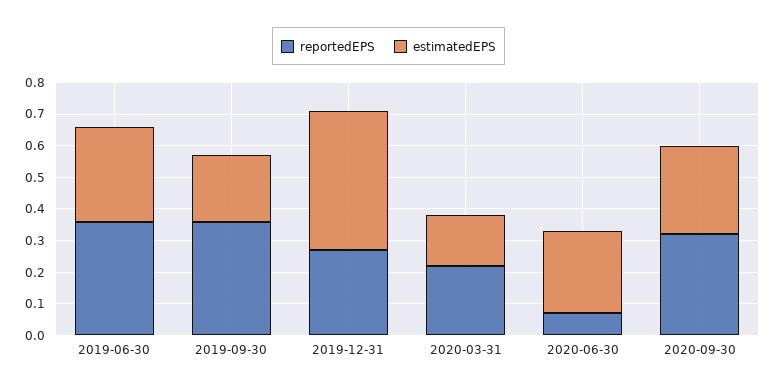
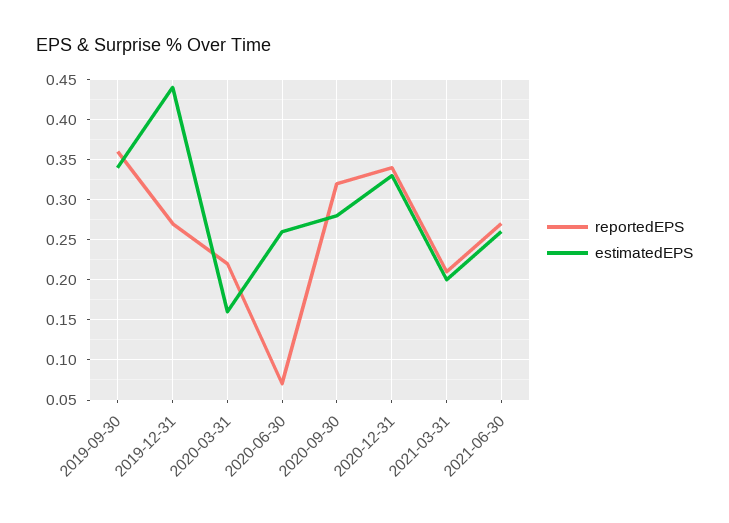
reportedEPS, 2019-06-30: 0.35 -> none
estimatedEPS, 2019-06-30: 0.3 -> none
estimatedEPS, 2019-09-30: 0.2 -> 0.34
reportedEPS, 2020-12-31: none -> 0.34
estimatedEPS, 2020-12-31: none -> 0.33
reportedEPS, 2021-03-31: none -> 0.21
estimatedEPS, 2021-03-31: none -> 0.2
reportedEPS, 2021-06-30: none -> 0.27
estimatedEPS, 2021-06-30: none -> 0.26

